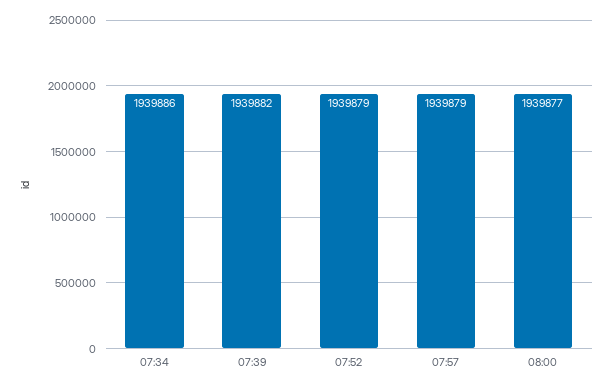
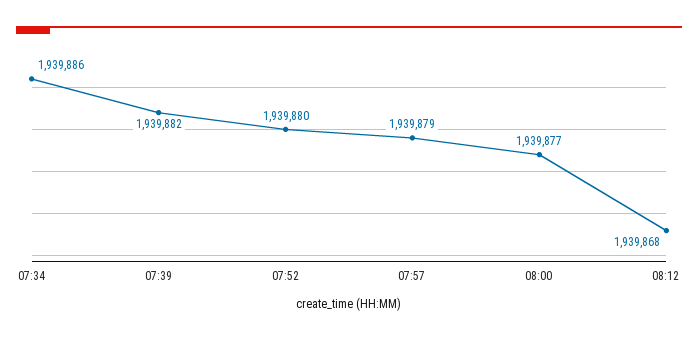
07:52: 1939879 -> 1939880
08:12: none -> 1939868

